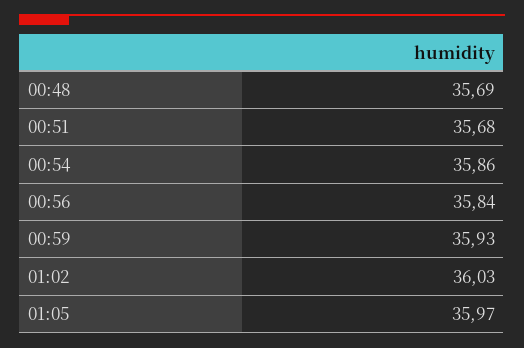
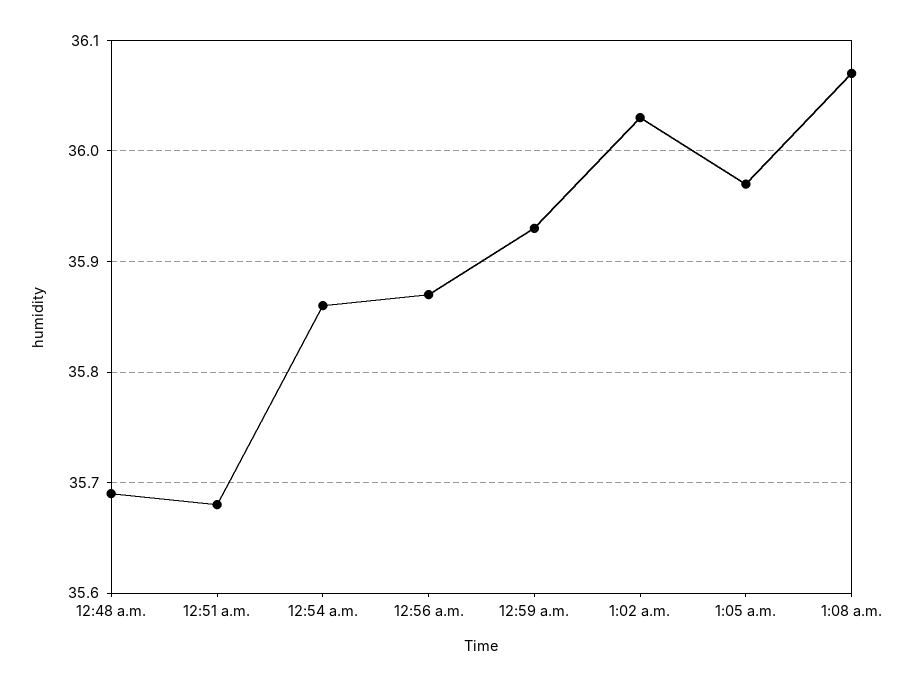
00:56: 35.84 -> 35.87
1:08 a.m.: none -> 36.07

